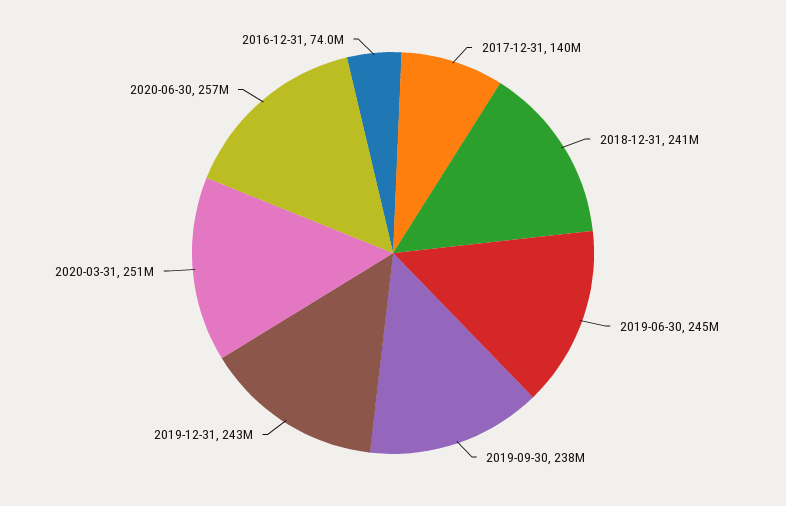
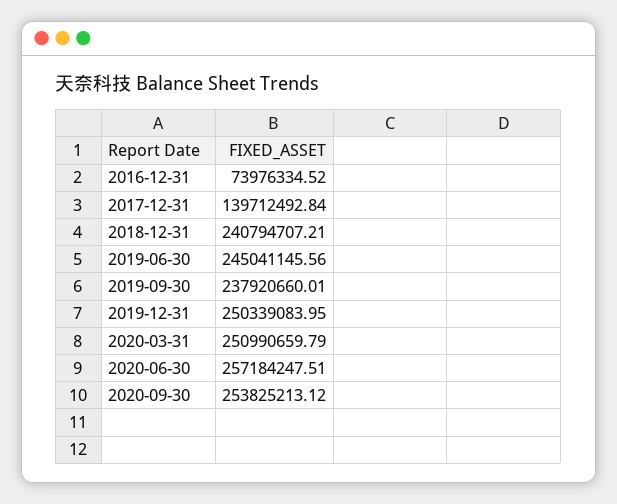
2019-12-31: 243000000 -> 250339083.95
2020-09-30: none -> 253825213.12

